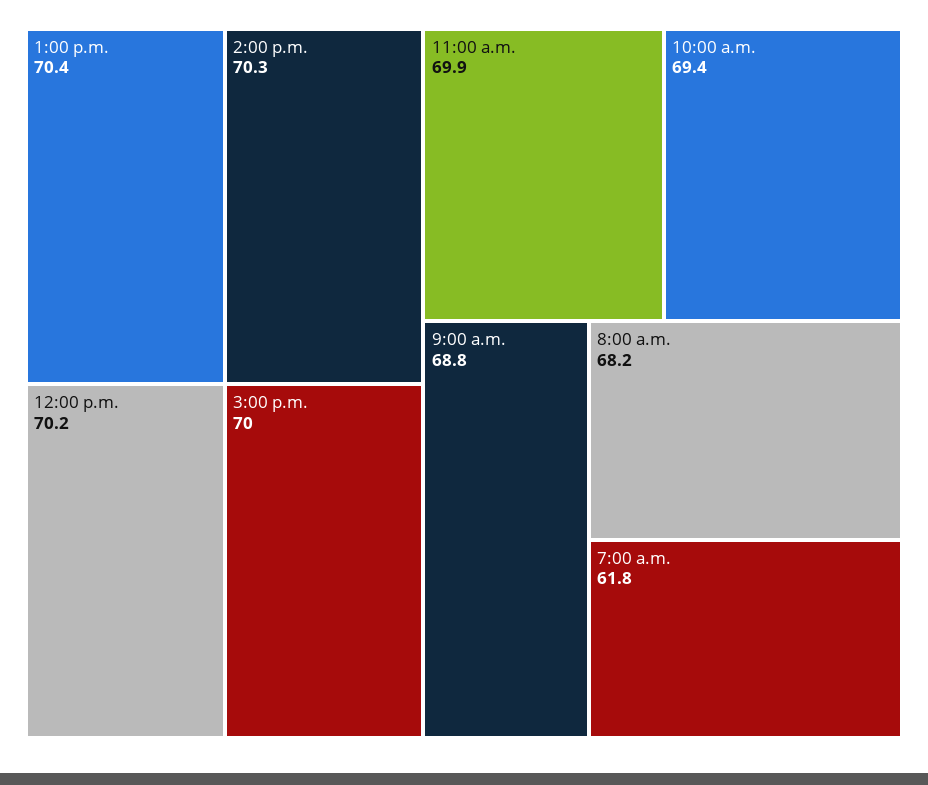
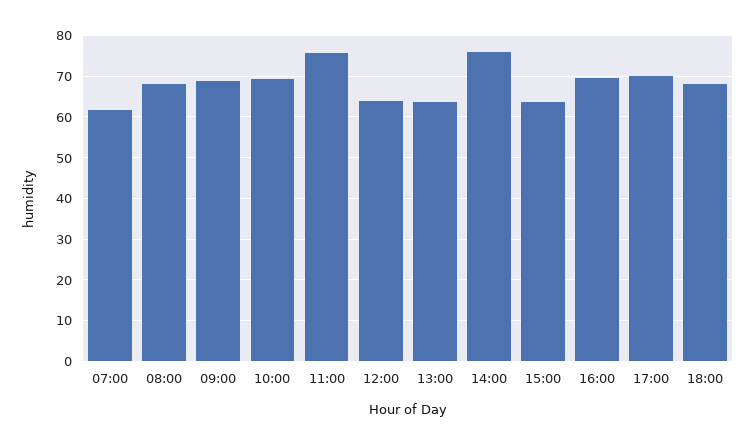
1:00 p.m.: 70.4 -> 64
2:00 p.m.: 70.3 -> 76
12:00 p.m.: 70.2 -> 64
3:00 p.m.: 70 -> 64
11:00 a.m.: 69.9 -> 76
16:00: none -> 70
17:00: none -> 70
18:00: none -> 68

